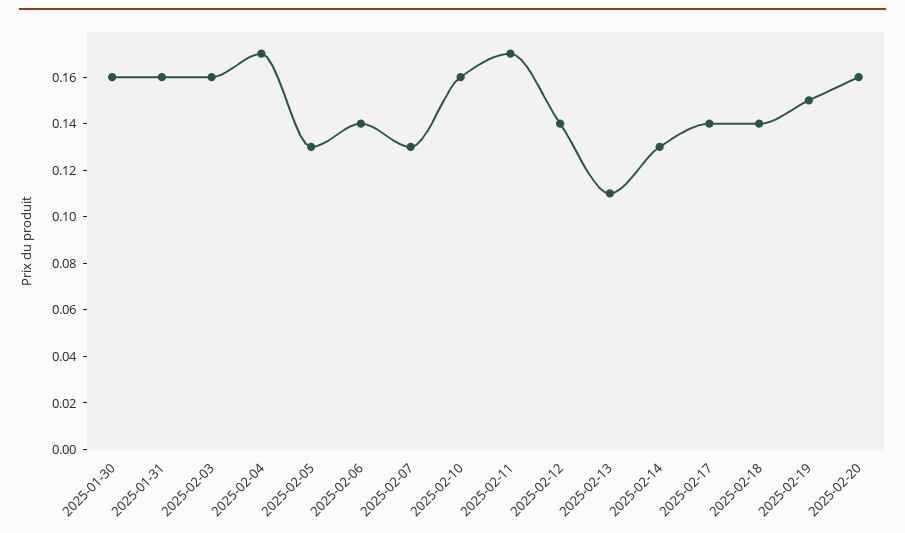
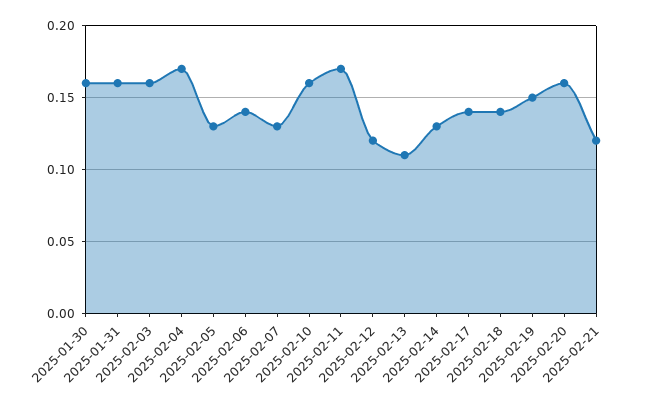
2025-02-12: 0.14 -> 0.12
2025-02-21: none -> 0.12

